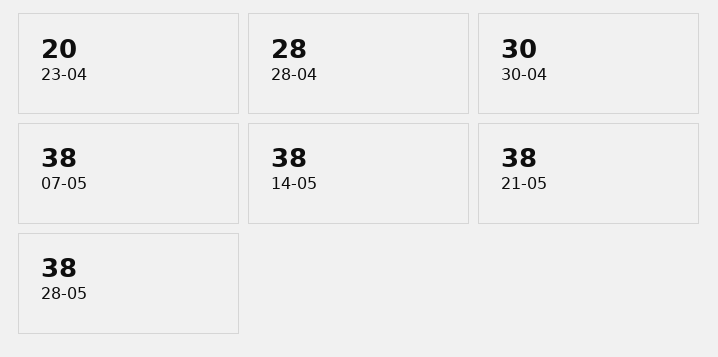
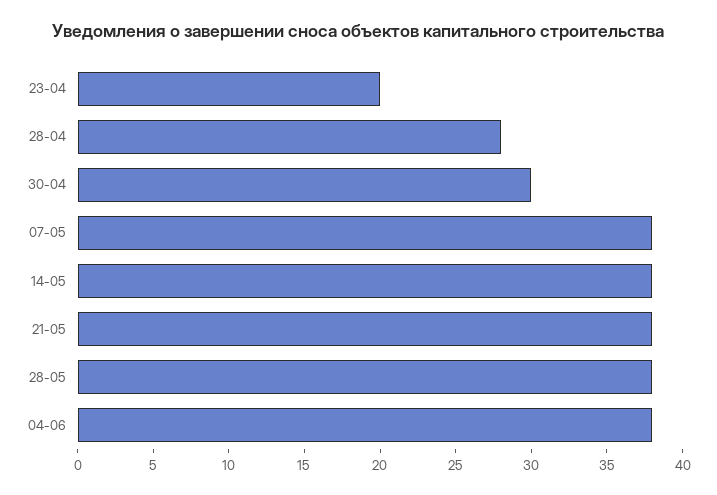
04-06: none -> 38

